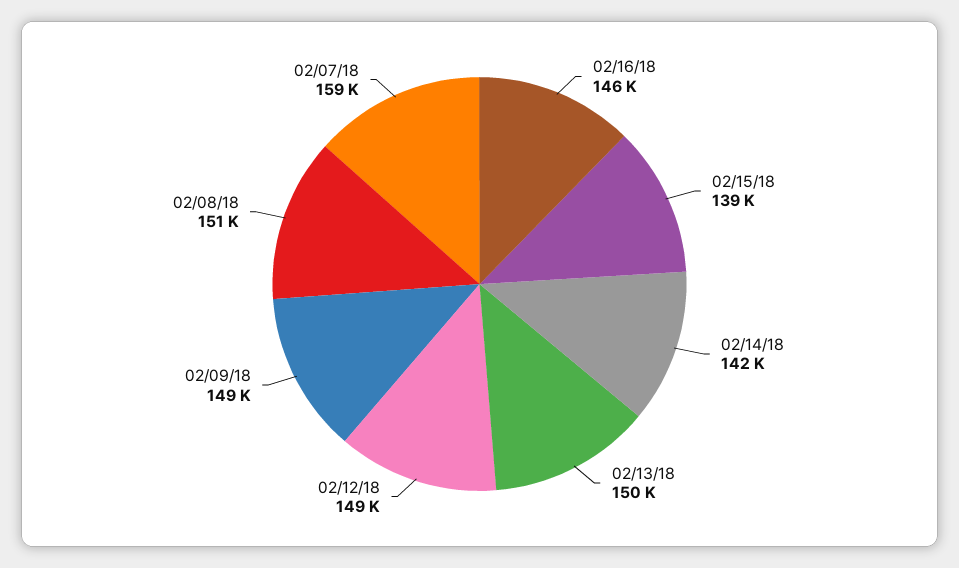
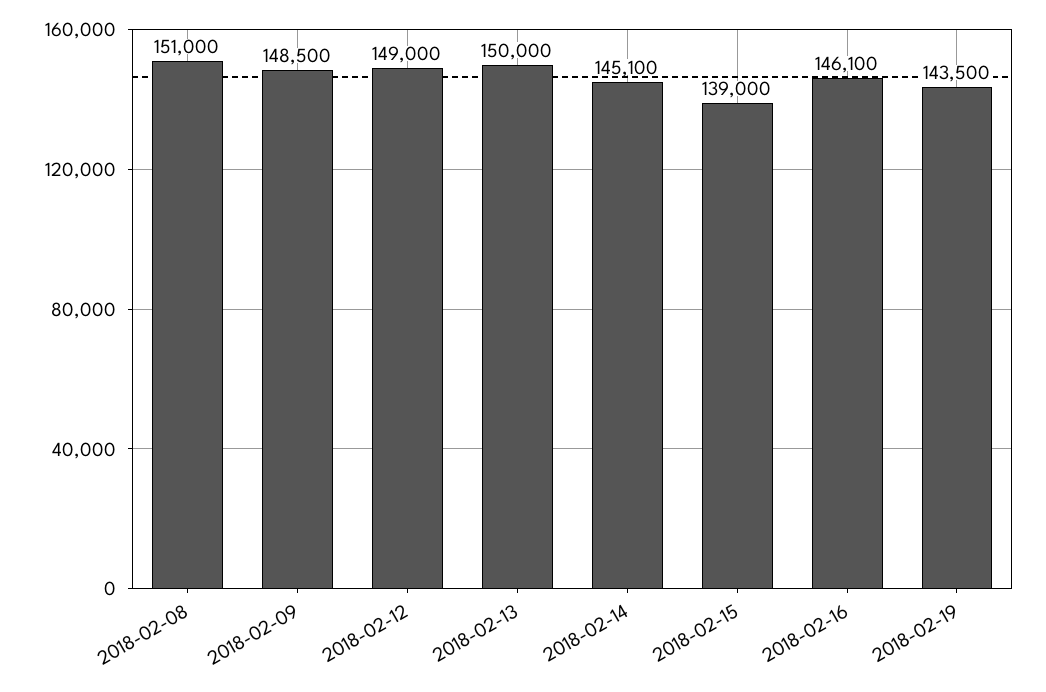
02/14/18: 142000 -> 145100
02/07/18: 159000 -> none
2018-02-19: none -> 143500

